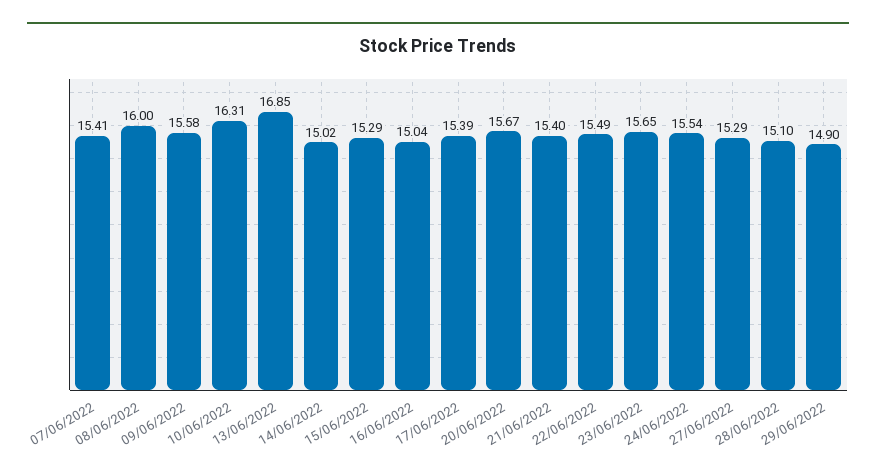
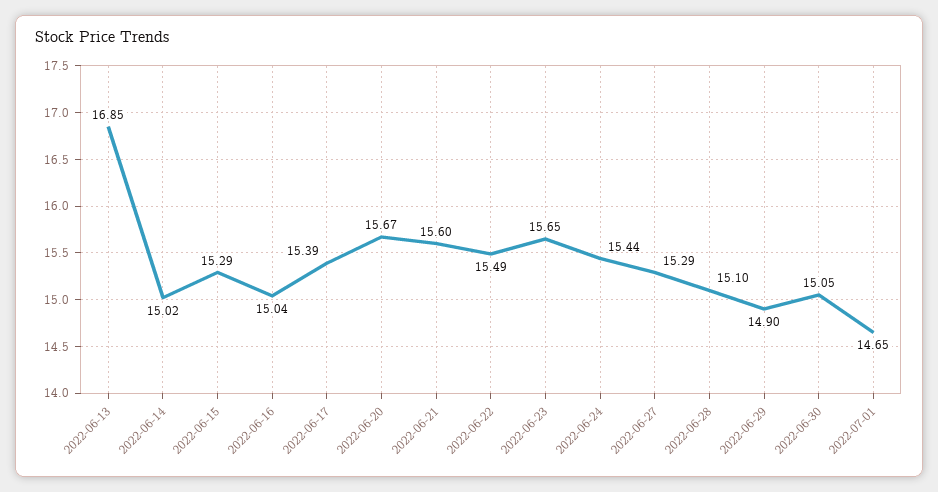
07/06/2022: 15.41 -> none
08/06/2022: 16 -> none
09/06/2022: 15.58 -> none
10/06/2022: 16.31 -> none
21/06/2022: 15.4 -> 15.6
24/06/2022: 15.54 -> 15.44
2022-06-30: none -> 15.05
2022-07-01: none -> 14.65

